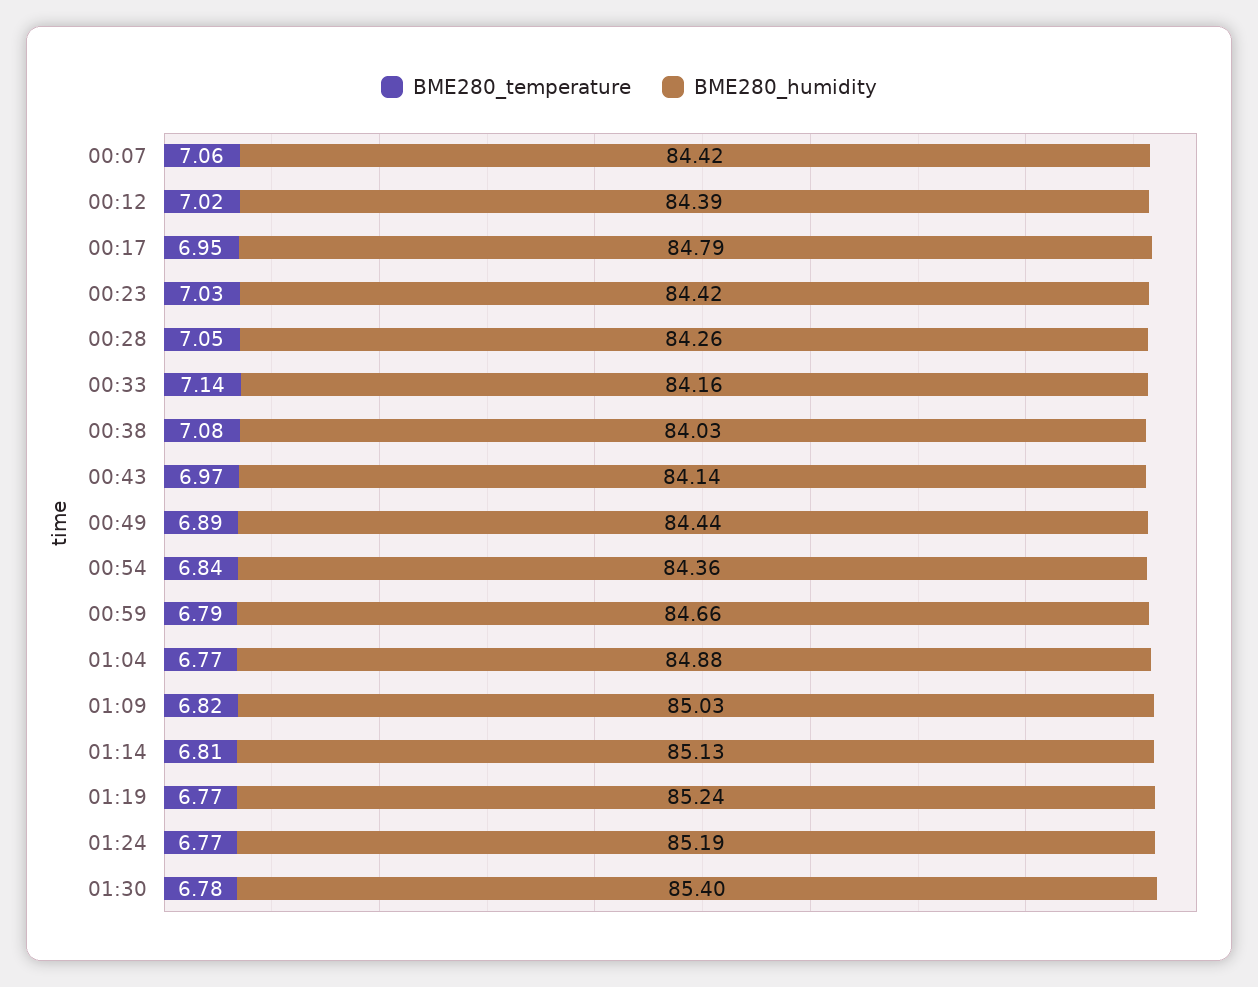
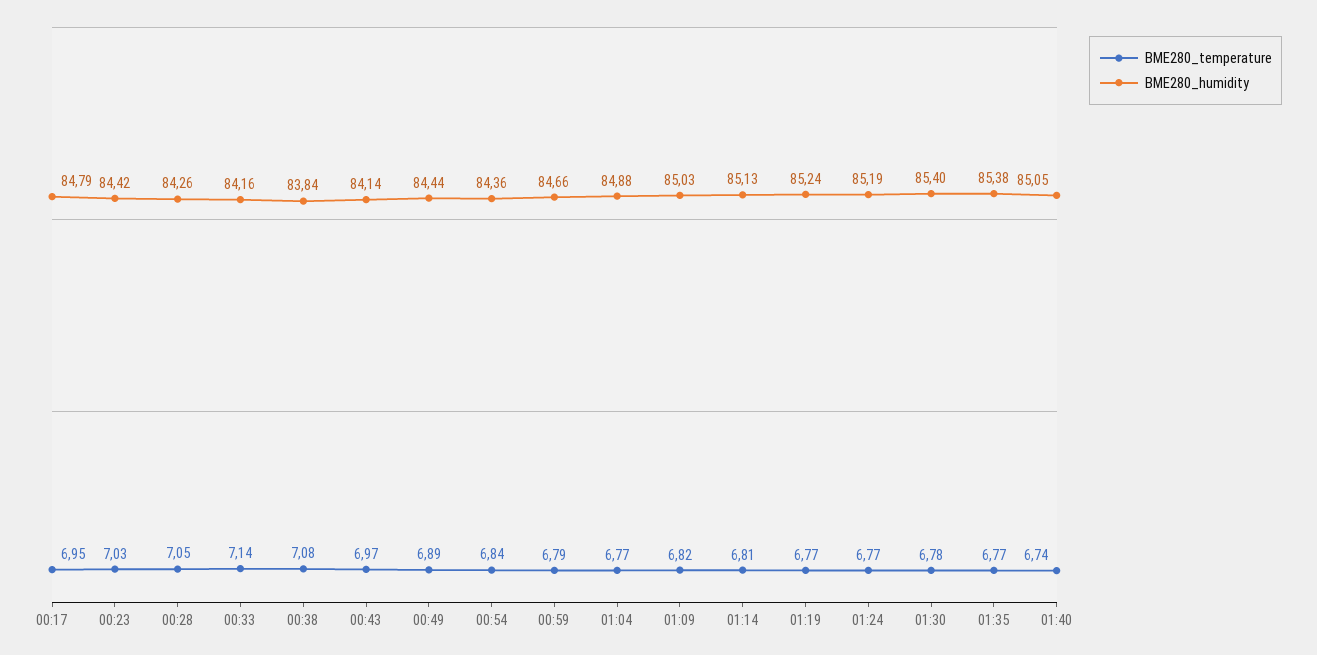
BME280_temperature, 00:07: 7.06 -> none
BME280_humidity, 00:07: 84.42 -> none
BME280_temperature, 00:12: 7.02 -> none
BME280_humidity, 00:12: 84.39 -> none
BME280_humidity, 00:38: 84.03 -> 83.84
BME280_temperature, 01:35: none -> 6.77
BME280_humidity, 01:35: none -> 85.38
BME280_temperature, 01:40: none -> 6.74
BME280_humidity, 01:40: none -> 85.05

